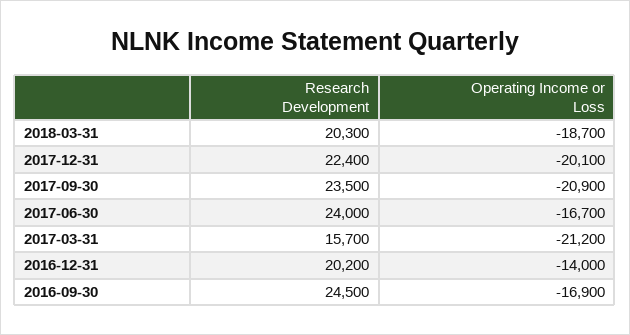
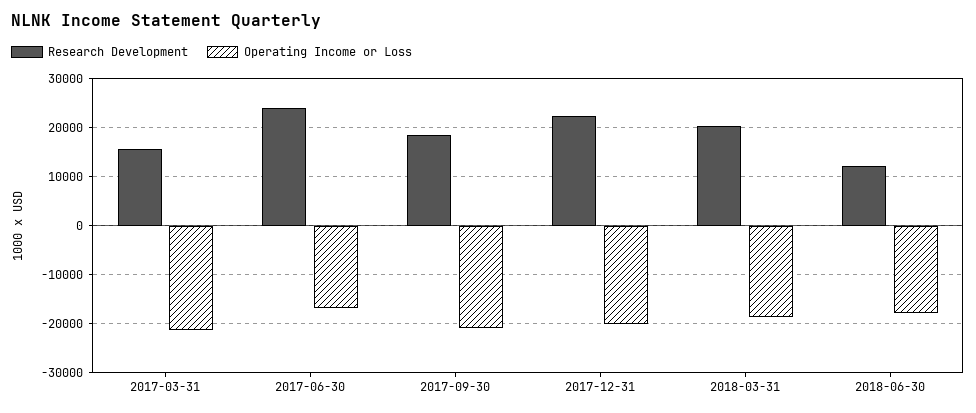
Research Development, 2017-09-30: 23500 -> 18000
Research Development, 2016-12-31: 20200 -> none
Operating Income or Loss, 2016-12-31: -14000 -> none
Research Development, 2016-09-30: 24500 -> none
Operating Income or Loss, 2016-09-30: -16900 -> none
Research Development, 2018-06-30: none -> 12000
Operating Income or Loss, 2018-06-30: none -> -18000

